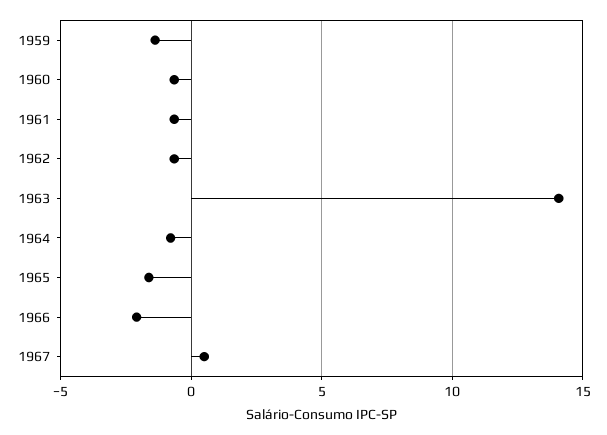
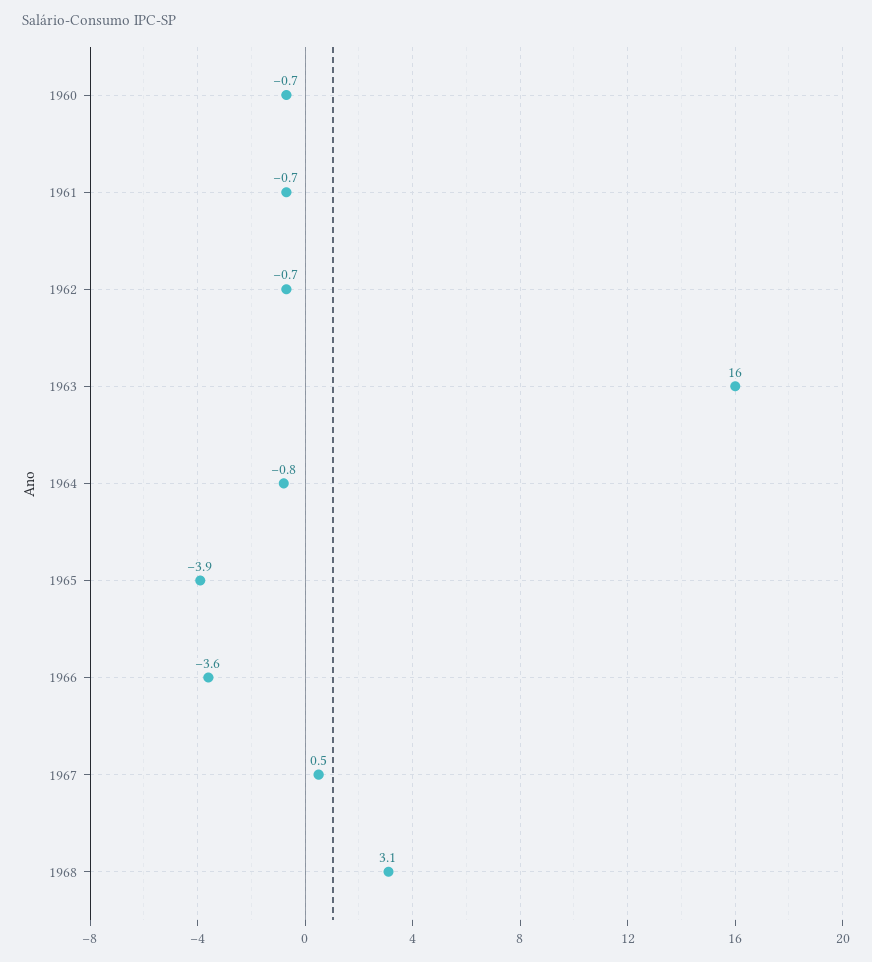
1959: -1.5 -> none
1963: 14 -> 16
1965: -1.5 -> -3.9
1966: -2 -> -3.6
1968: none -> 3.1

